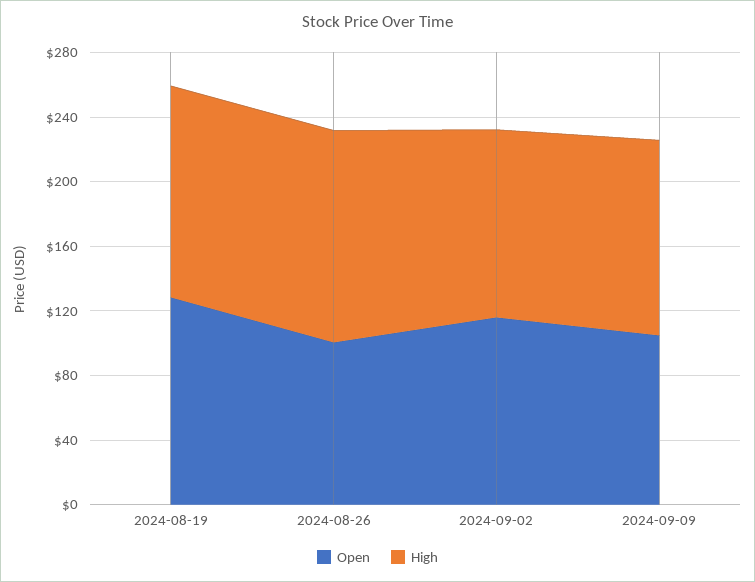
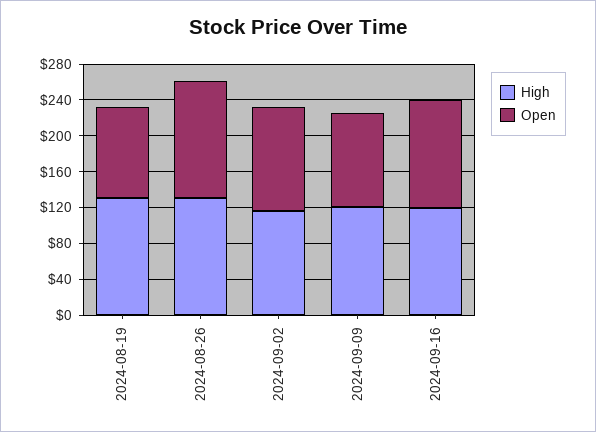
Open, 2024-08-19: 130 -> 100
Open, 2024-08-26: 100 -> 130
High, 2024-09-16: none -> 120
Open, 2024-09-16: none -> 120

